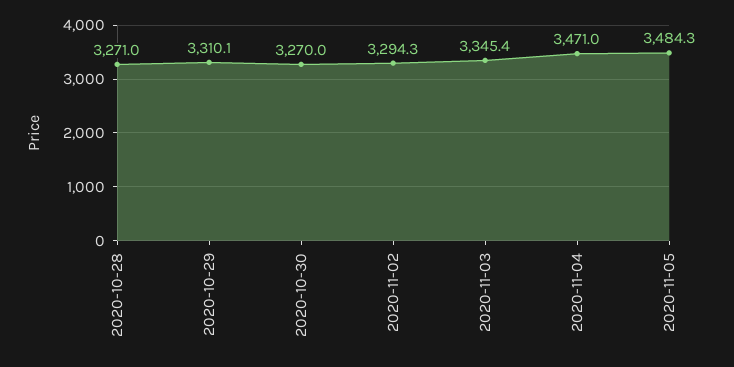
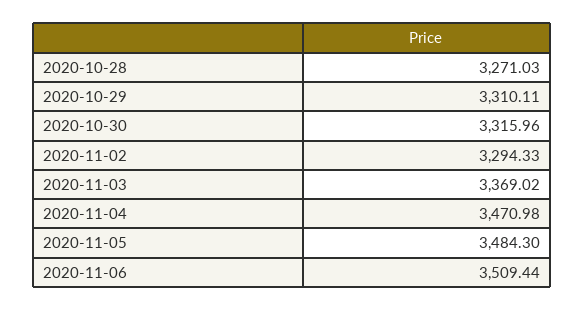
2020-10-30: 3270 -> 3315.96
2020-11-03: 3345.4 -> 3369.02
2020-11-06: none -> 3509.44

